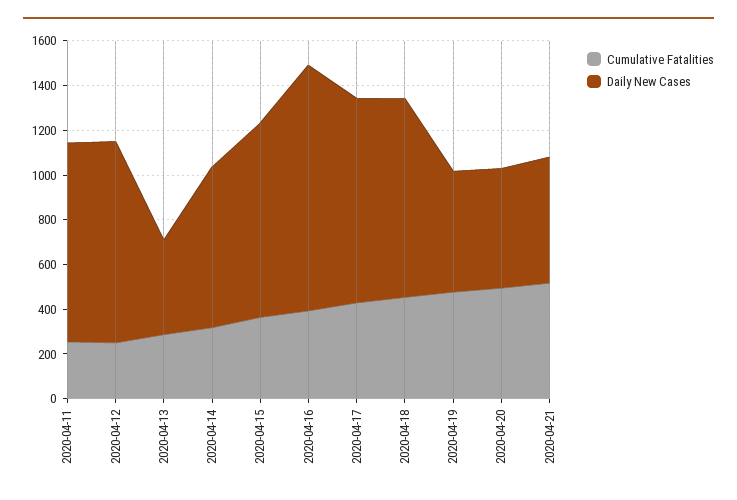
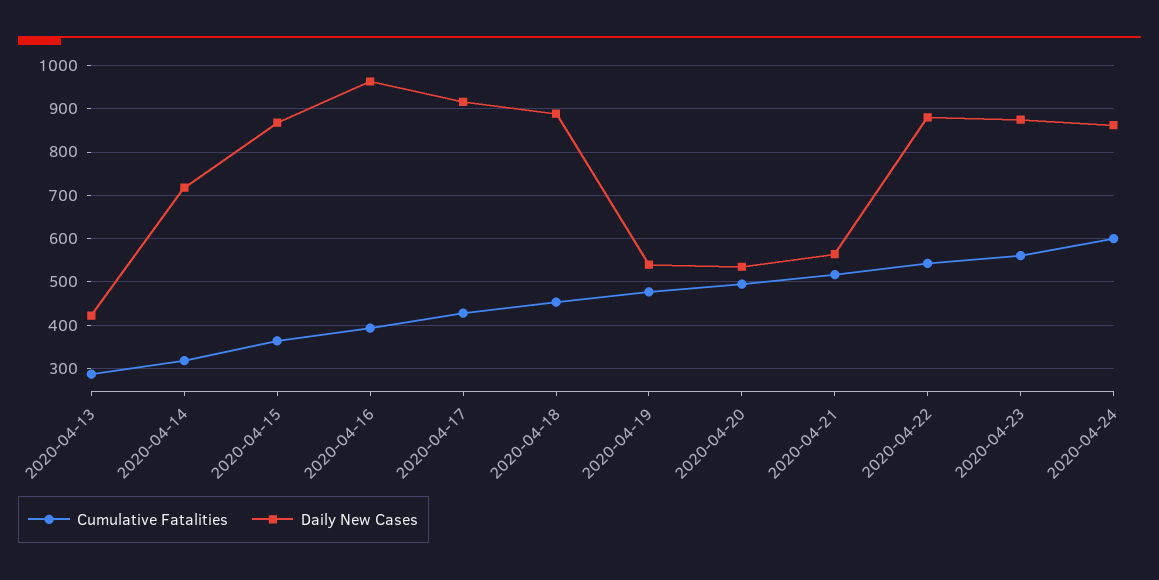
Cumulative Fatalities, 2020-04-11: 250 -> none
Daily New Cases, 2020-04-11: 900 -> none
Cumulative Fatalities, 2020-04-12: 250 -> none
Daily New Cases, 2020-04-12: 900 -> none
Daily New Cases, 2020-04-16: 1100 -> 960
Cumulative Fatalities, 2020-04-22: none -> 540
Daily New Cases, 2020-04-22: none -> 880
Cumulative Fatalities, 2020-04-23: none -> 560
Daily New Cases, 2020-04-23: none -> 880
Cumulative Fatalities, 2020-04-24: none -> 600
Daily New Cases, 2020-04-24: none -> 860

